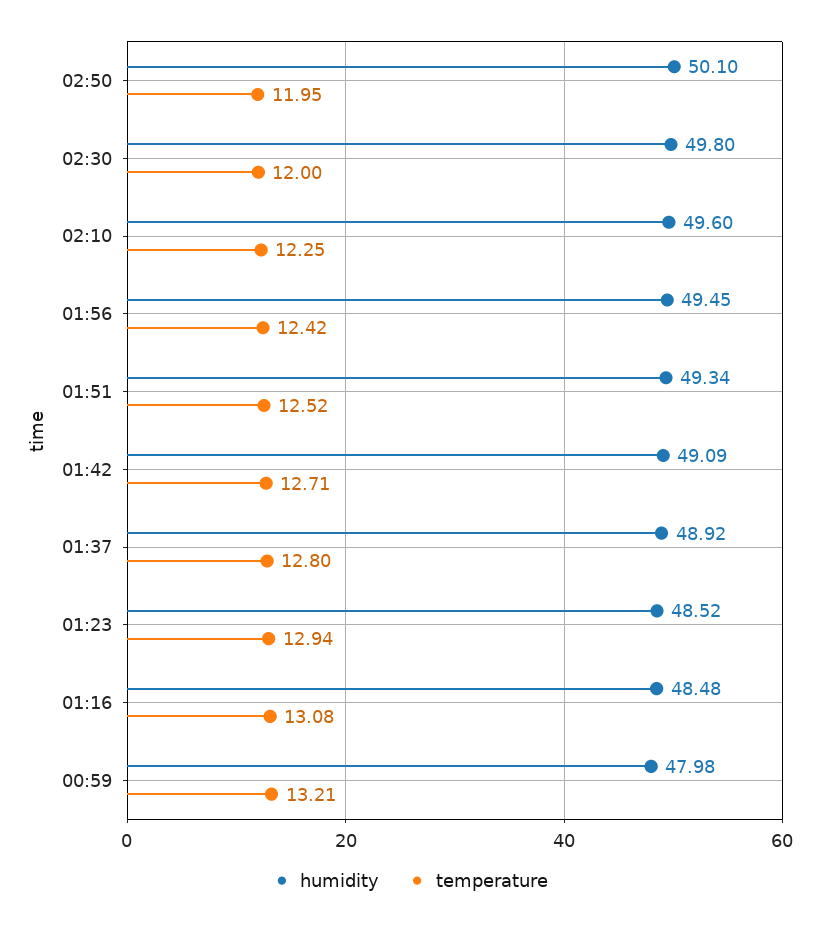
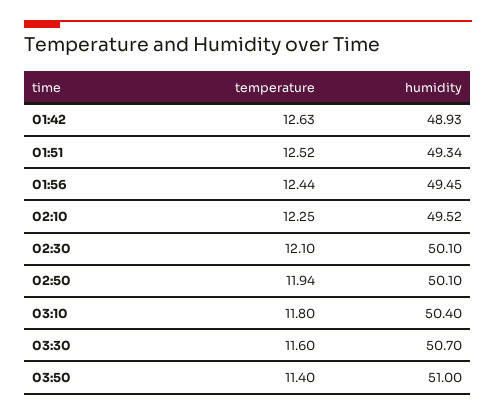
temperature, 02:50: 11.95 -> 11.94
humidity, 02:30: 49.8 -> 50.1
temperature, 02:30: 12 -> 12.1
humidity, 02:10: 49.6 -> 49.52
temperature, 01:56: 12.42 -> 12.44
humidity, 01:42: 49.09 -> 48.93
temperature, 01:42: 12.71 -> 12.63
humidity, 01:37: 48.92 -> none
temperature, 01:37: 12.8 -> none
humidity, 01:23: 48.52 -> none
temperature, 01:23: 12.94 -> none
humidity, 01:16: 48.48 -> none
temperature, 01:16: 13.08 -> none
humidity, 00:59: 47.98 -> none
temperature, 00:59: 13.21 -> none
temperature, 03:10: none -> 11.8
humidity, 03:10: none -> 50.4
temperature, 03:30: none -> 11.6
humidity, 03:30: none -> 50.7
temperature, 03:50: none -> 11.4
humidity, 03:50: none -> 51

